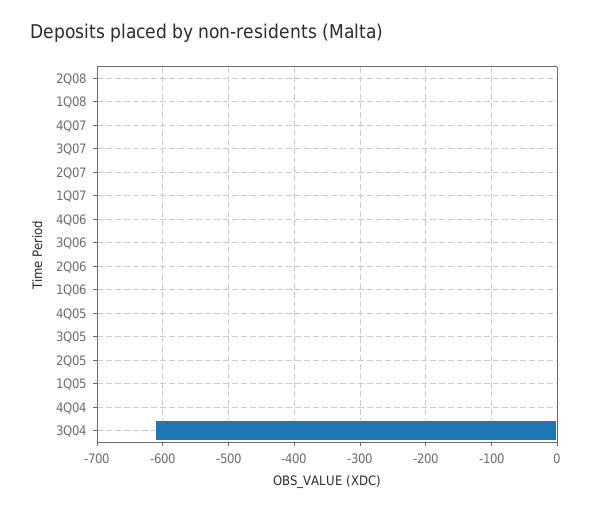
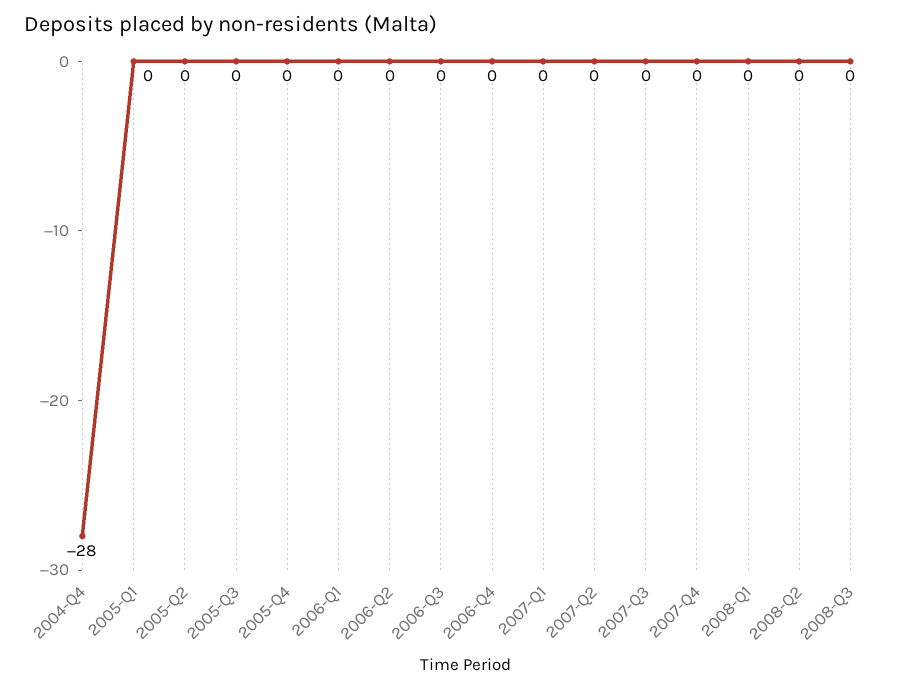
4Q04: 0 -> -28
3Q04: -610 -> none
2008-Q3: none -> 0

